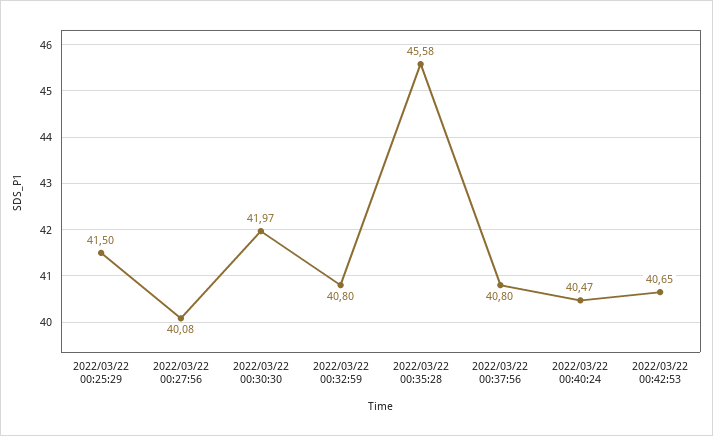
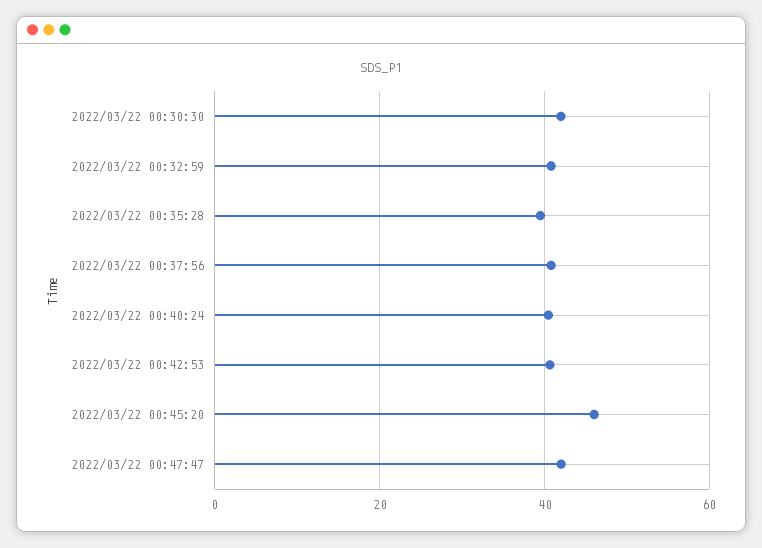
2022/03/22 00:25:29: 41.5 -> none
2022/03/22 00:27:56: 40.08 -> none
2022/03/22 00:35:28: 45.58 -> 40
2022/03/22 00:45:20: none -> 46
2022/03/22 00:47:47: none -> 42

